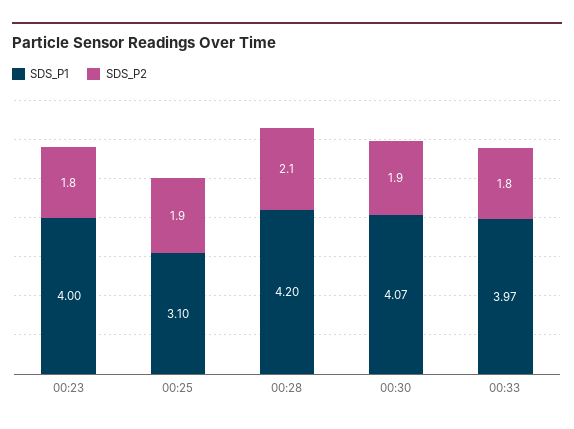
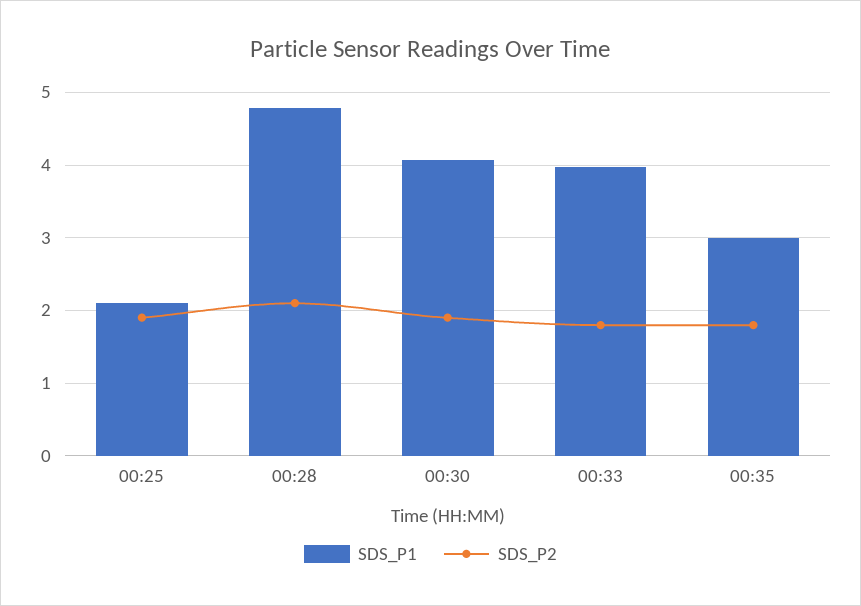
SDS_P1, 00:23: 4 -> none
SDS_P2, 00:23: 1.8 -> none
SDS_P1, 00:25: 3.1 -> 2.1
SDS_P1, 00:28: 4.2 -> 4.8
SDS_P1, 00:35: none -> 3
SDS_P2, 00:35: none -> 1.8

